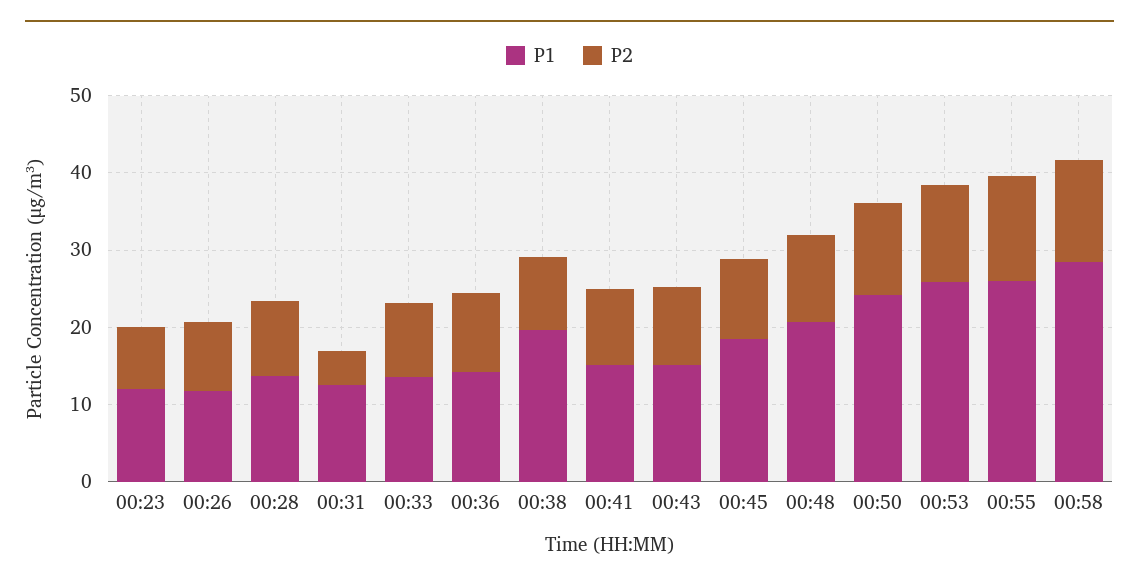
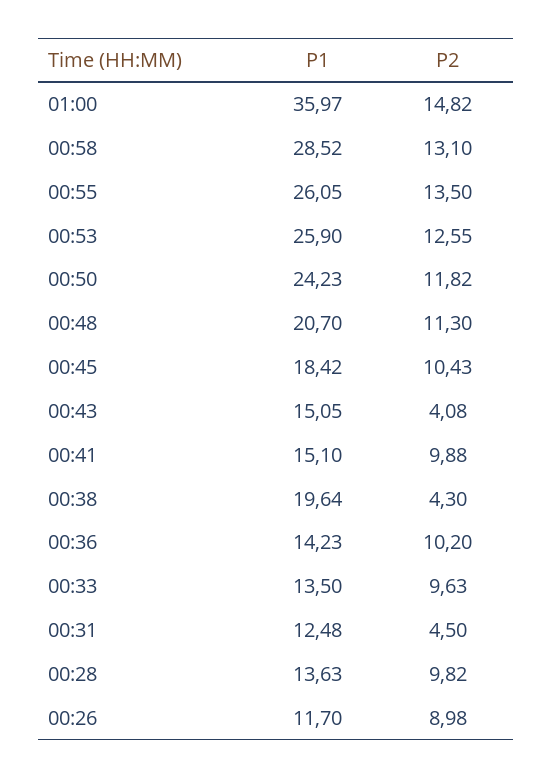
P1, 00:23: 12 -> none
P2, 00:23: 8 -> none
P2, 00:38: 10 -> 4.3
P2, 00:43: 10 -> 4.08
P1, 01:00: none -> 35.97
P2, 01:00: none -> 14.82

